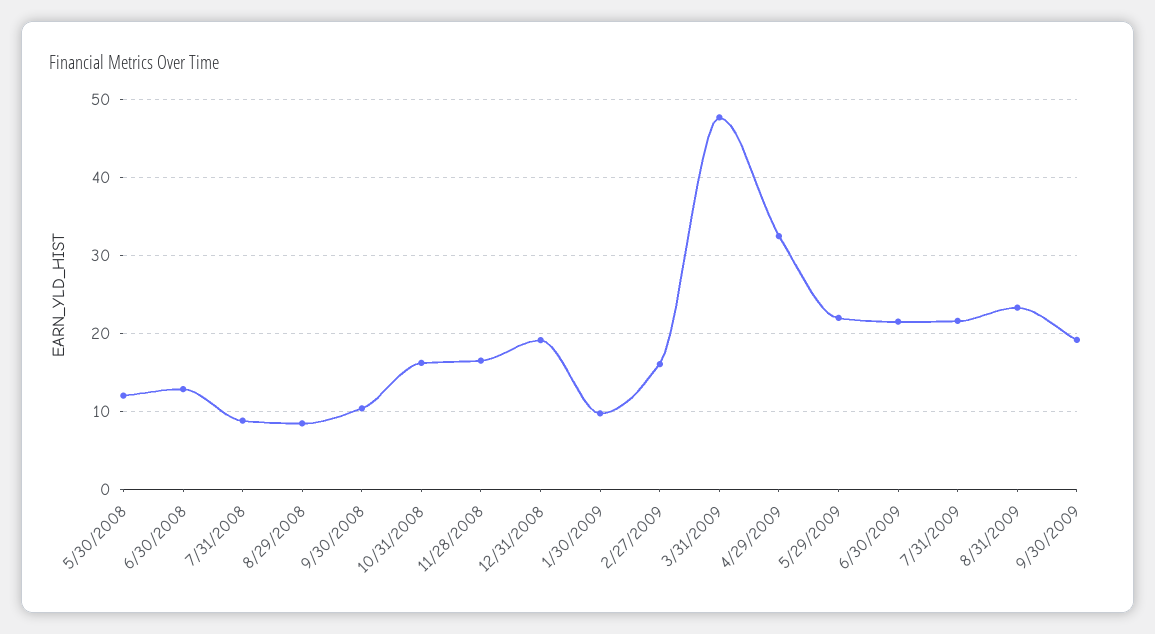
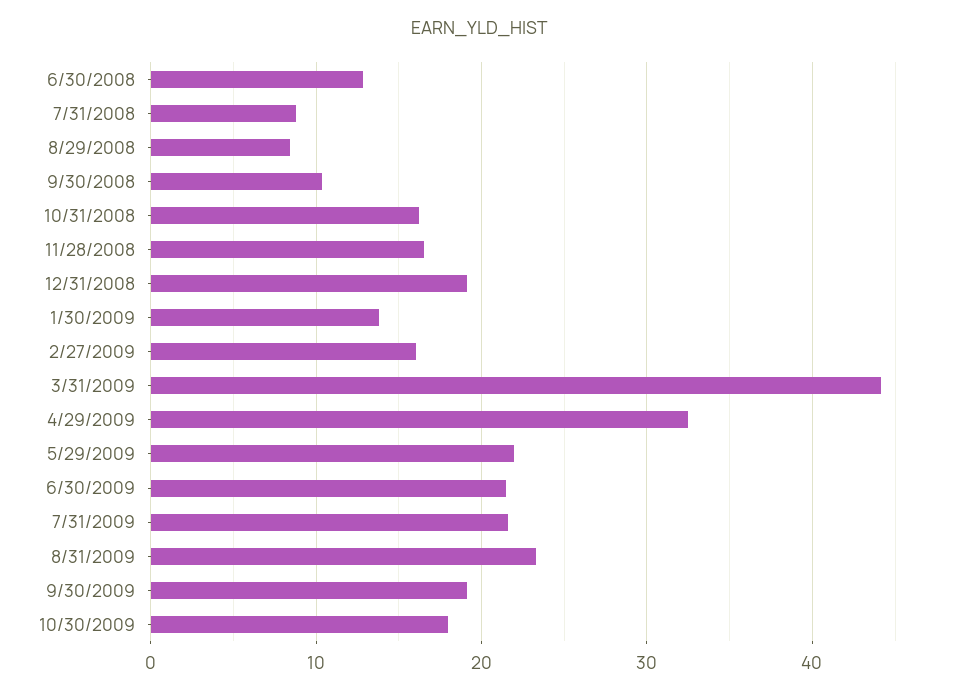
5/30/2008: 12 -> none
1/30/2009: 10 -> 14
3/31/2009: 48 -> 44
10/30/2009: none -> 18

